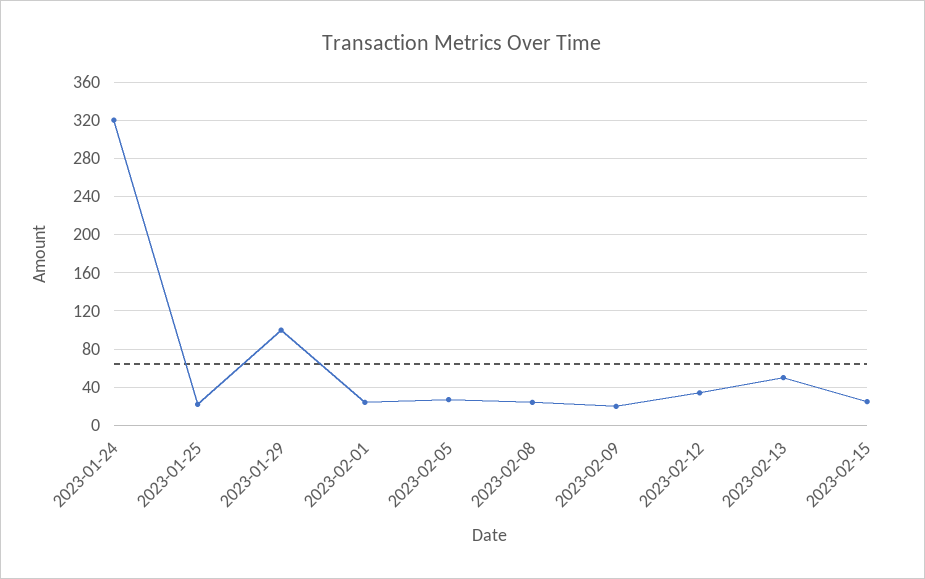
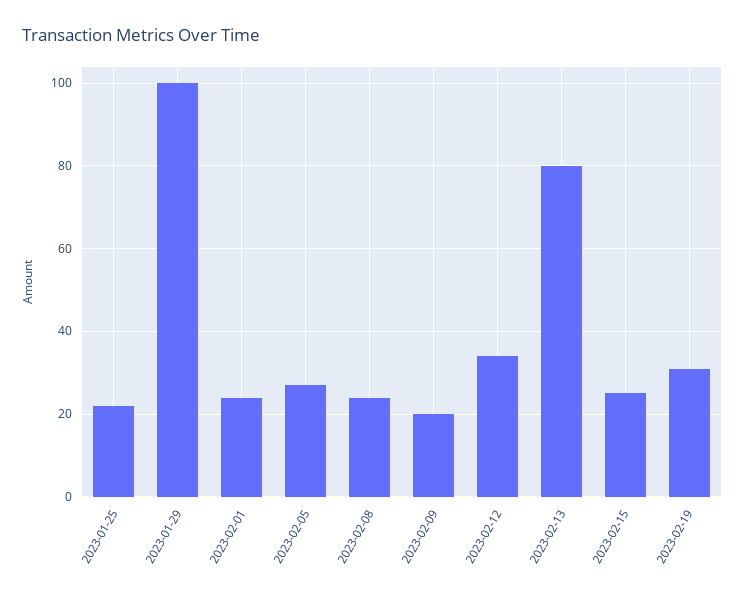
2023-01-24: 320 -> none
2023-02-13: 50 -> 80
2023-02-19: none -> 30

